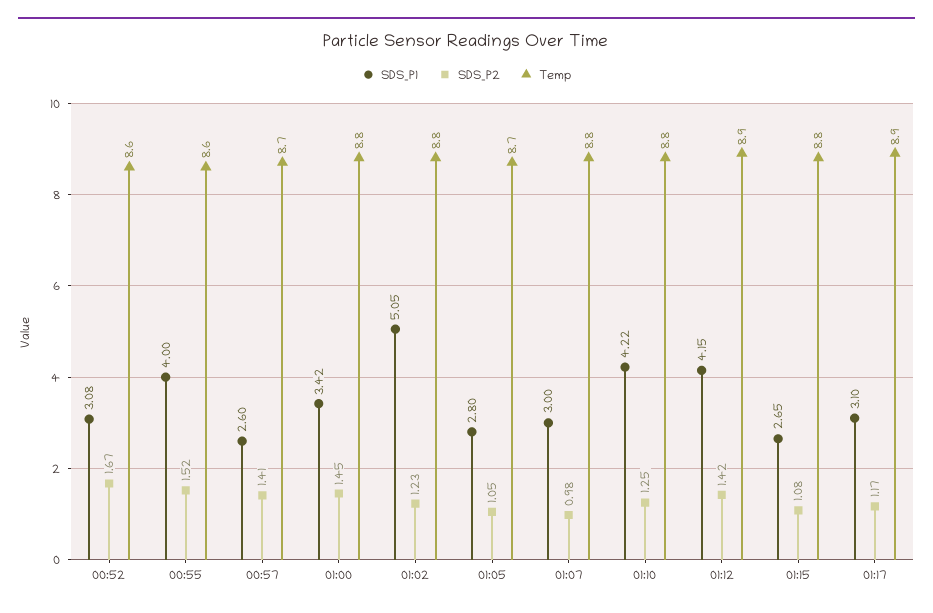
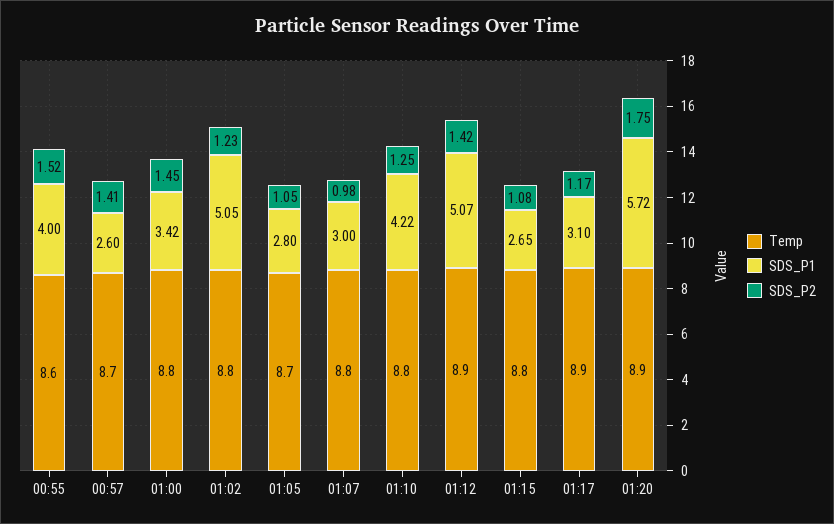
SDS_P1, 00:52: 3.08 -> none
SDS_P2, 00:52: 1.67 -> none
Temp, 00:52: 8.6 -> none
SDS_P1, 01:12: 4.15 -> 5.07
Temp, 01:20: none -> 8.9
SDS_P1, 01:20: none -> 5.72
SDS_P2, 01:20: none -> 1.75

